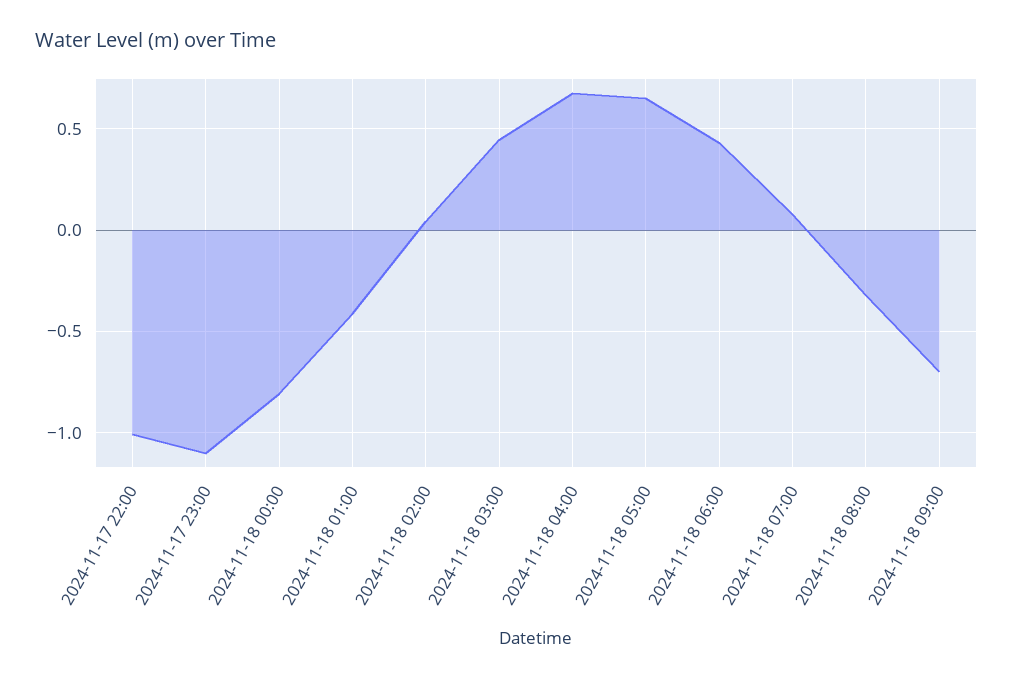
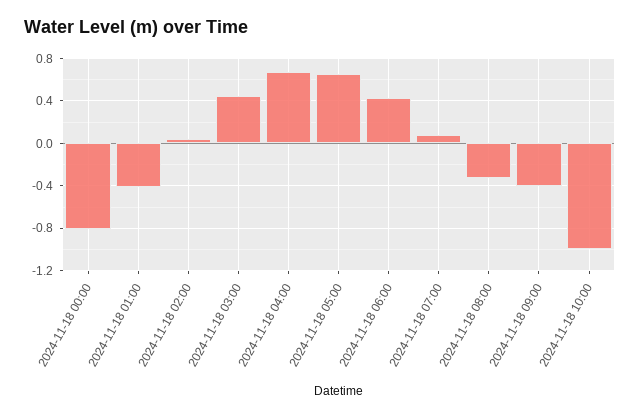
2024-11-17 22:00: -1 -> none
2024-11-17 23:00: -1.1 -> none
2024-11-18 09:00: -0.7 -> -0.4
2024-11-18 10:00: none -> -1

